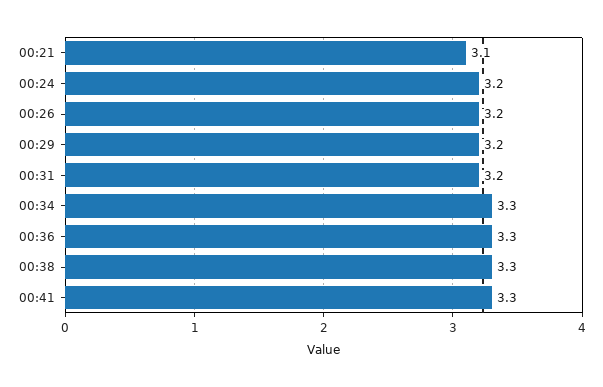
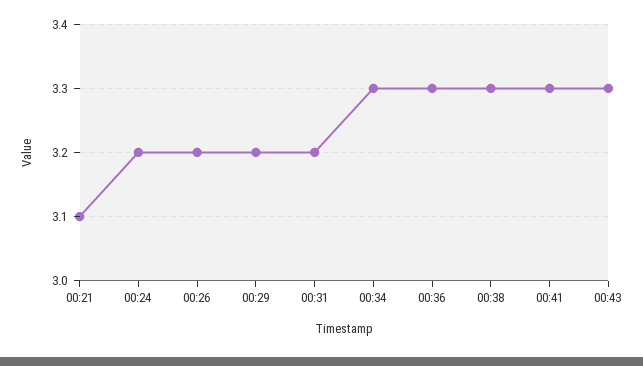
00:43: none -> 3.3

